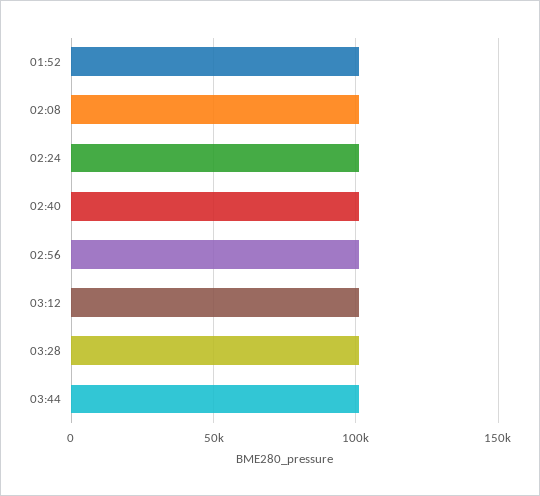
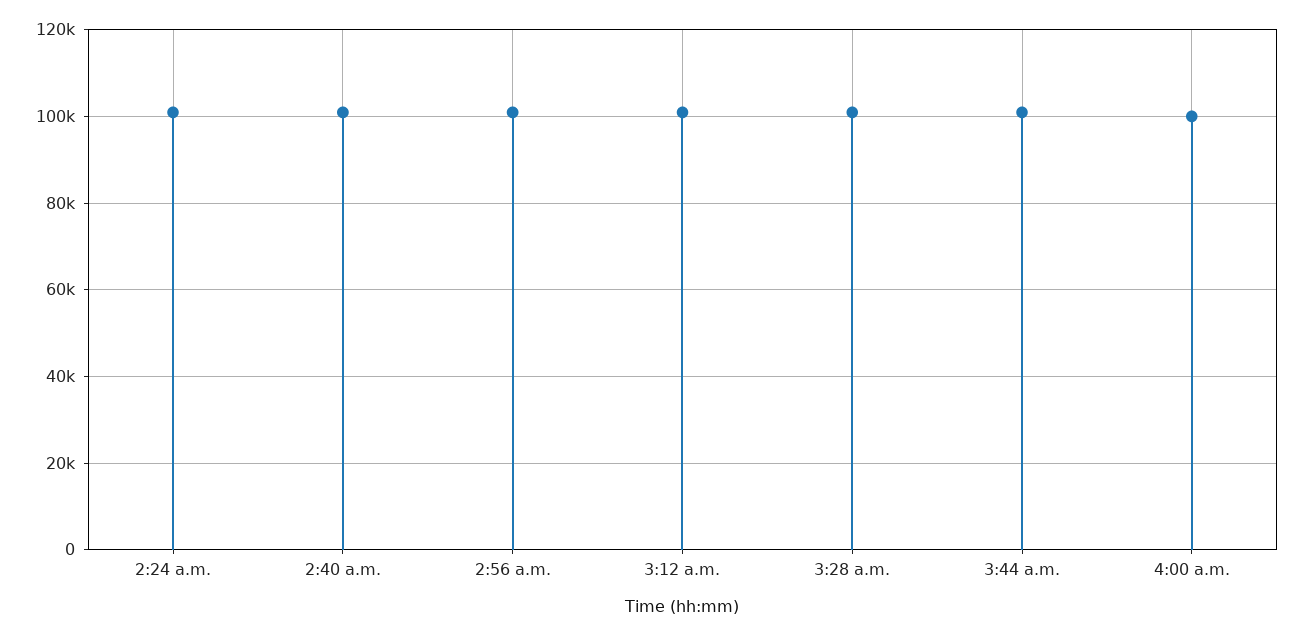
01:52: 100000 -> none
02:08: 100000 -> none
4:00 a.m.: none -> 100000

